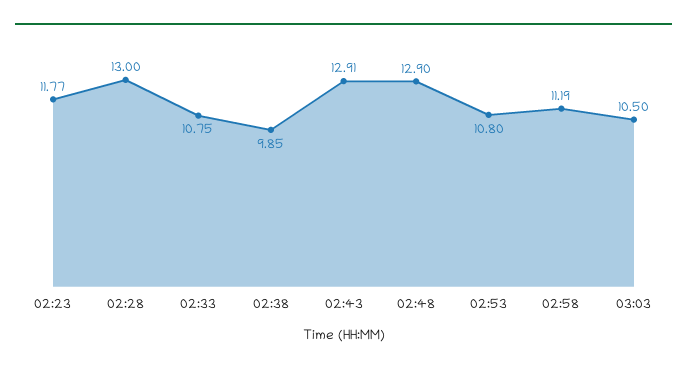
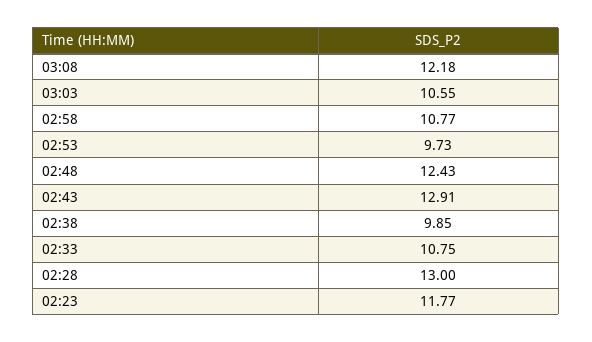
02:48: 12.9 -> 12.43
02:53: 10.8 -> 9.73
02:58: 11.19 -> 10.77
03:03: 10.5 -> 10.55
03:08: none -> 12.18

